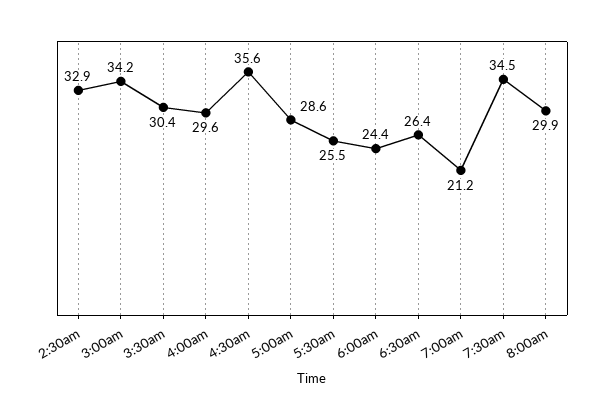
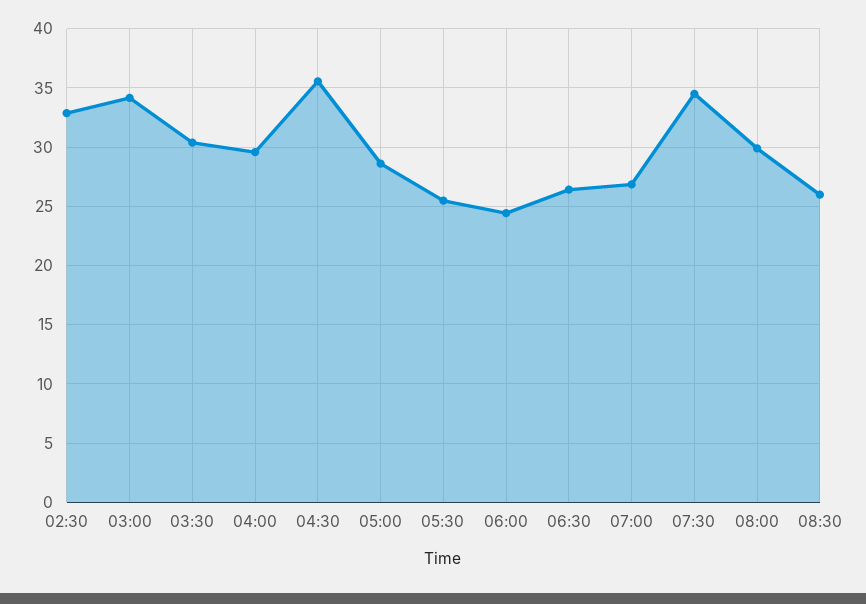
7:00am: 21.2 -> 27
08:30: none -> 26

